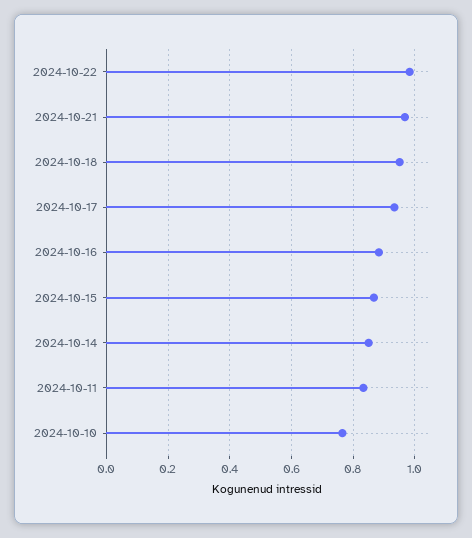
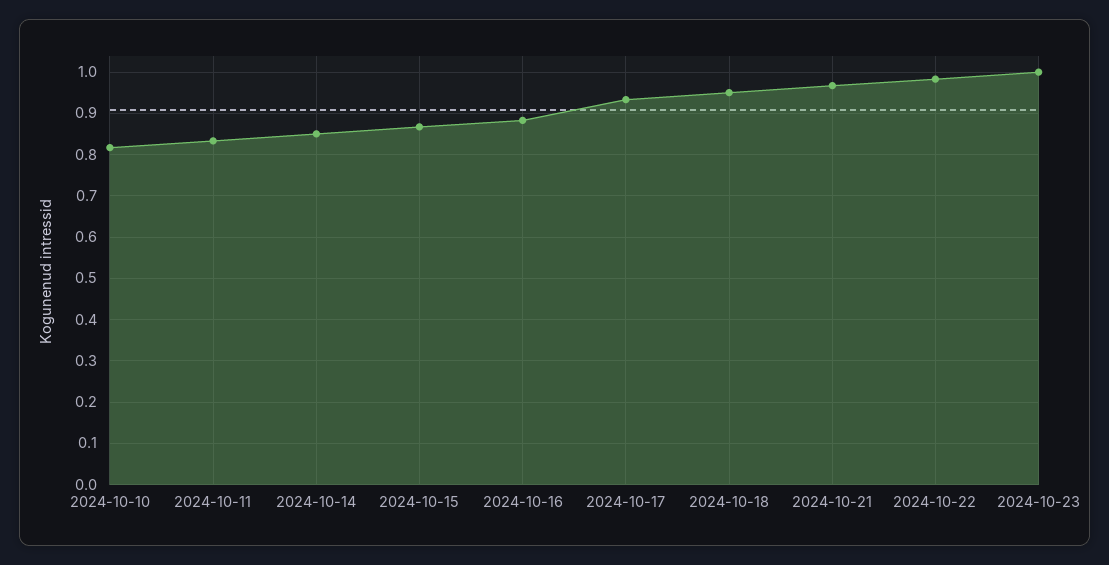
2024-10-10: 0.76 -> 0.82
2024-10-23: none -> 1

